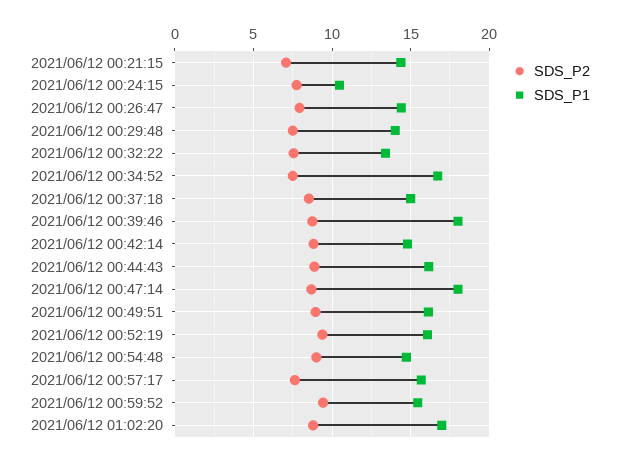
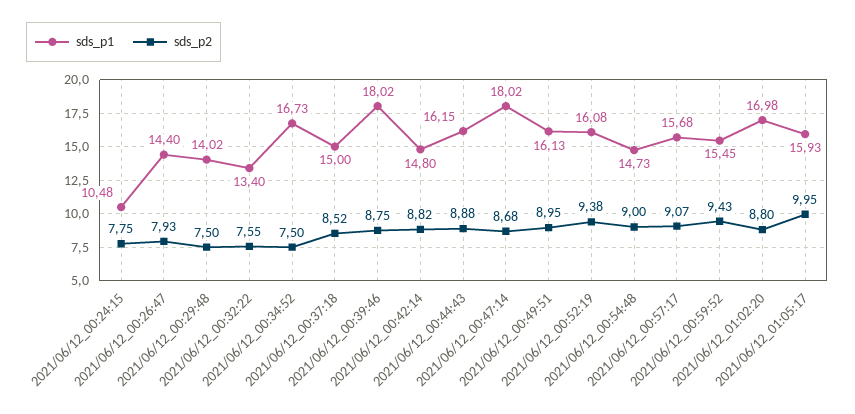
SDS_P2, 2021/06/12 00:21:15: 7 -> none
SDS_P1, 2021/06/12 00:21:15: 14.5 -> none
SDS_P2, 2021/06/12 00:57:17: 7.5 -> 9.07
SDS_P1, 2021/06/12_01:05:17: none -> 15.93
SDS_P2, 2021/06/12_01:05:17: none -> 9.95

